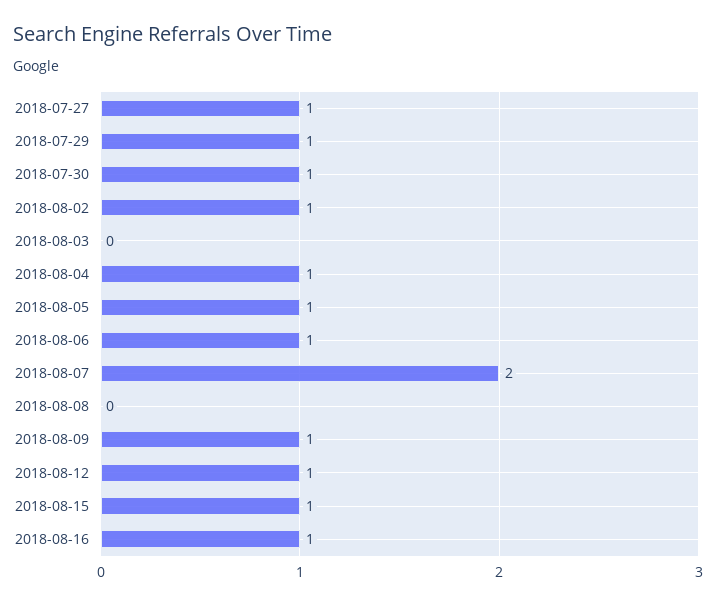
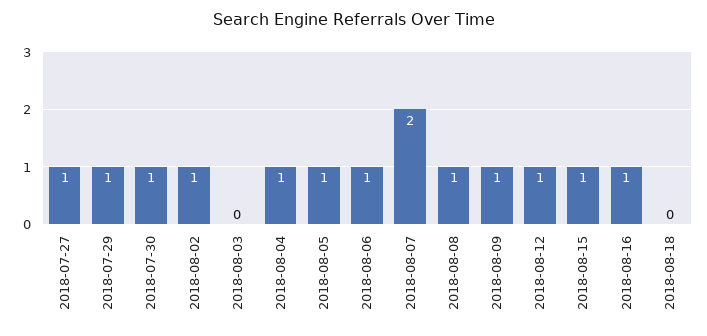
2018-08-08: 0 -> 1
2018-08-18: none -> 0

